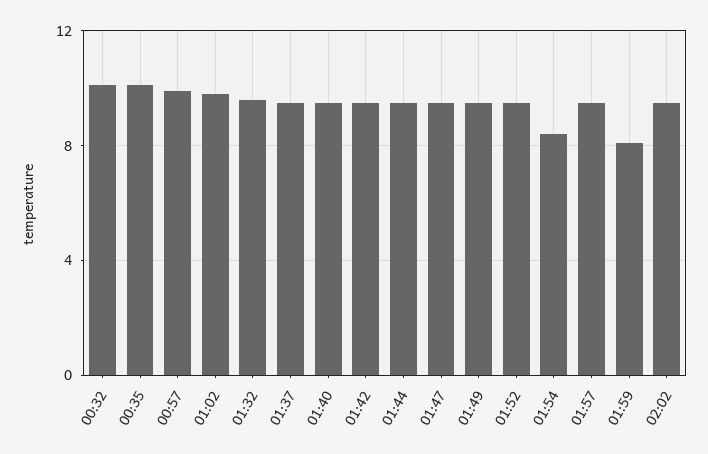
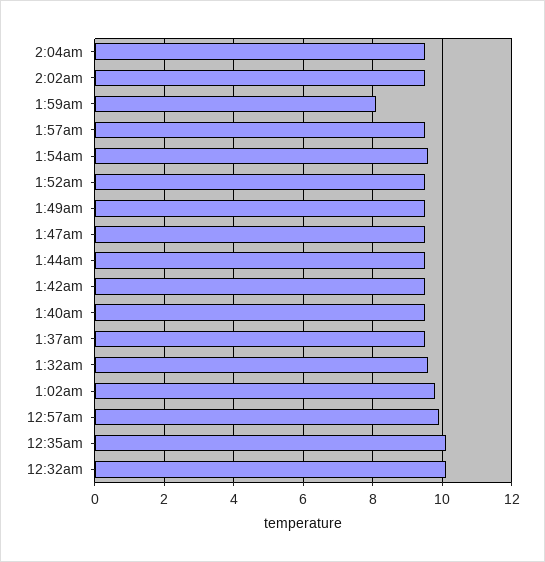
01:54: 8.5 -> 9.5
2:04am: none -> 9.5

